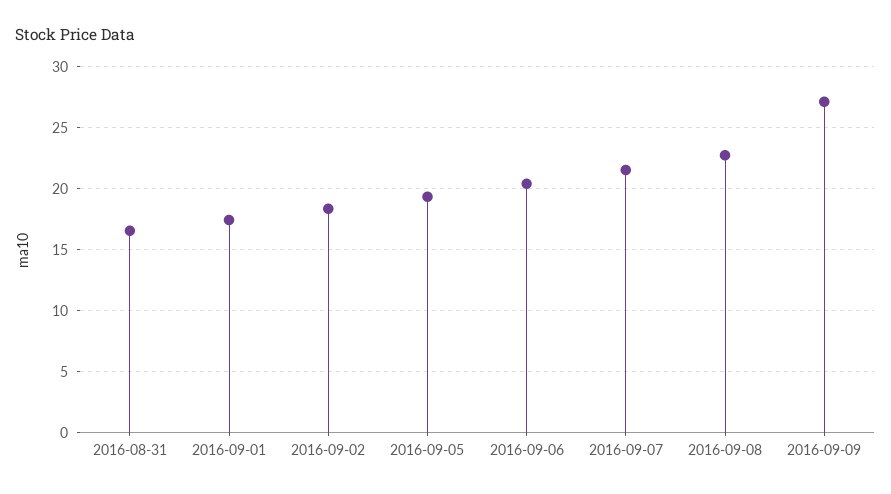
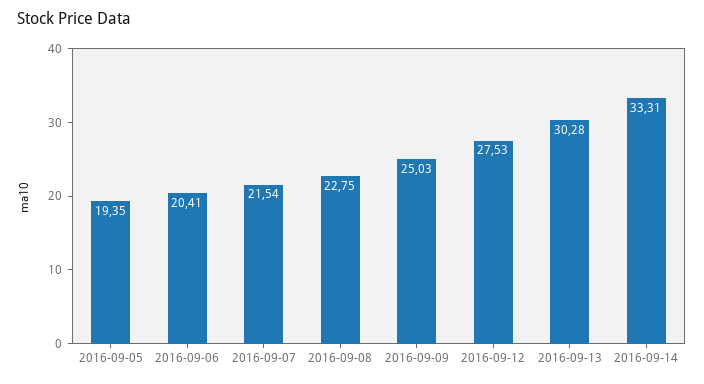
2016-08-31: 16.5 -> none
2016-09-01: 17.5 -> none
2016-09-02: 18.5 -> none
2016-09-09: 27 -> 25.03
2016-09-12: none -> 27.53
2016-09-13: none -> 30.28
2016-09-14: none -> 33.31

